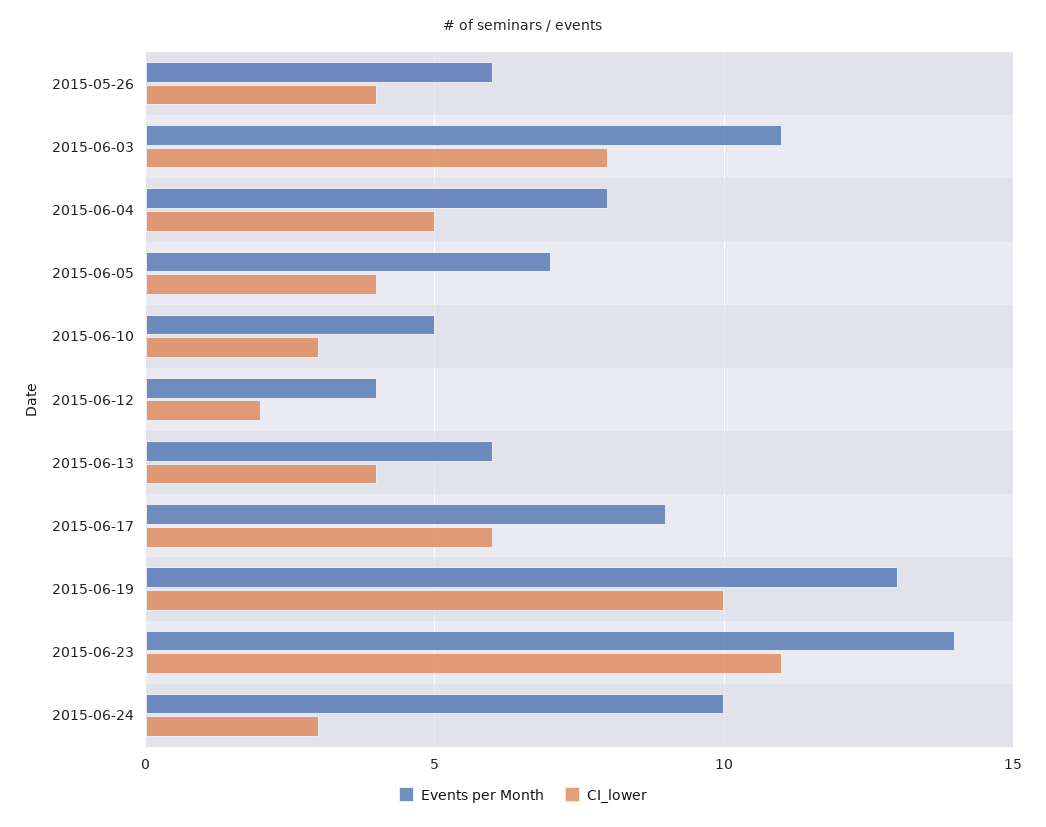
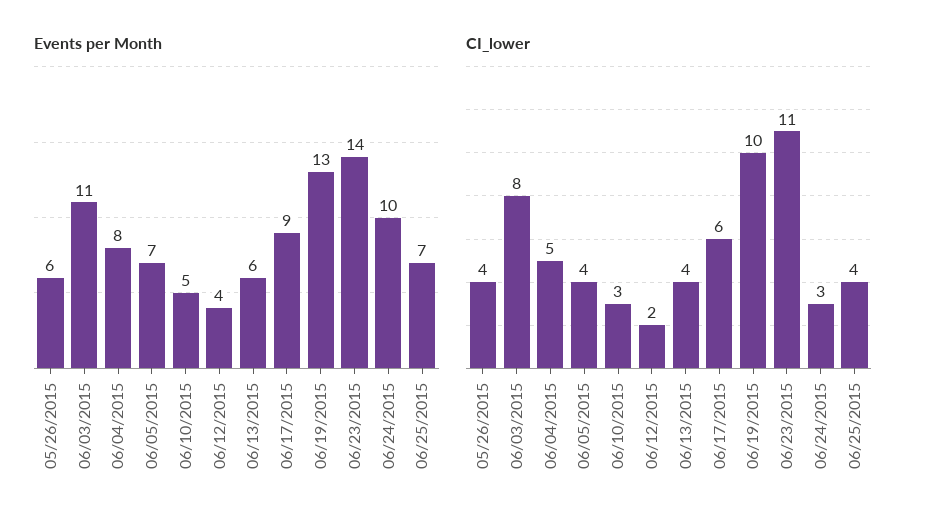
Events per Month, 06/25/2015: none -> 7
CI_lower, 06/25/2015: none -> 4

